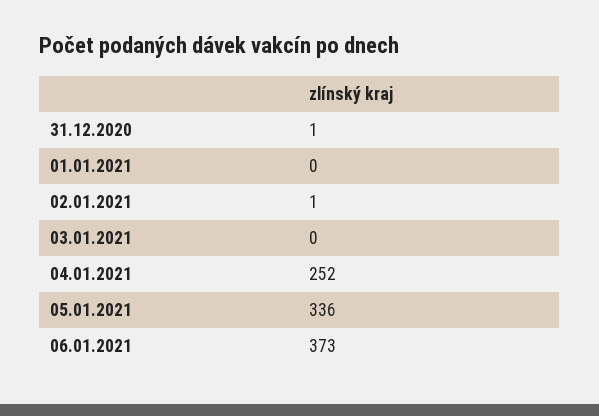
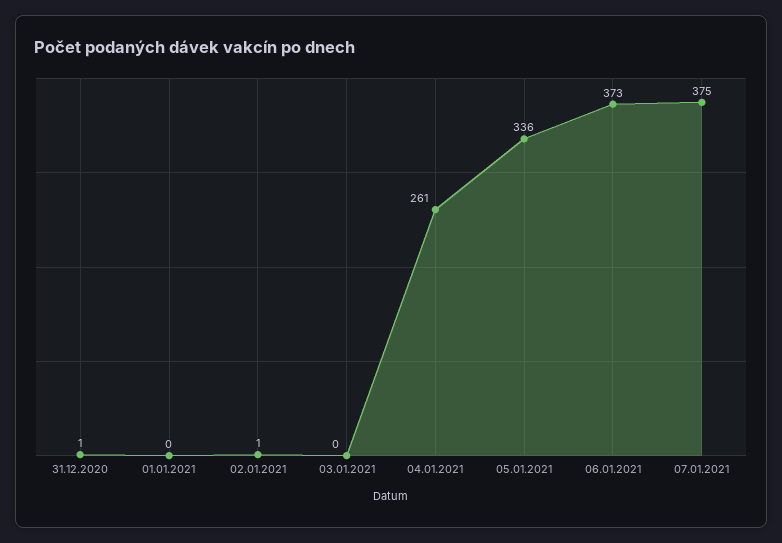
04.01.2021: 252 -> 261
07.01.2021: none -> 375

